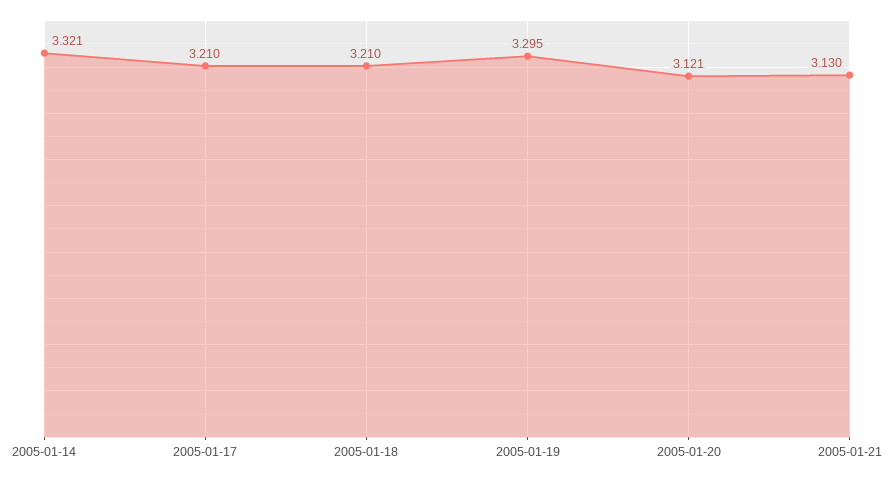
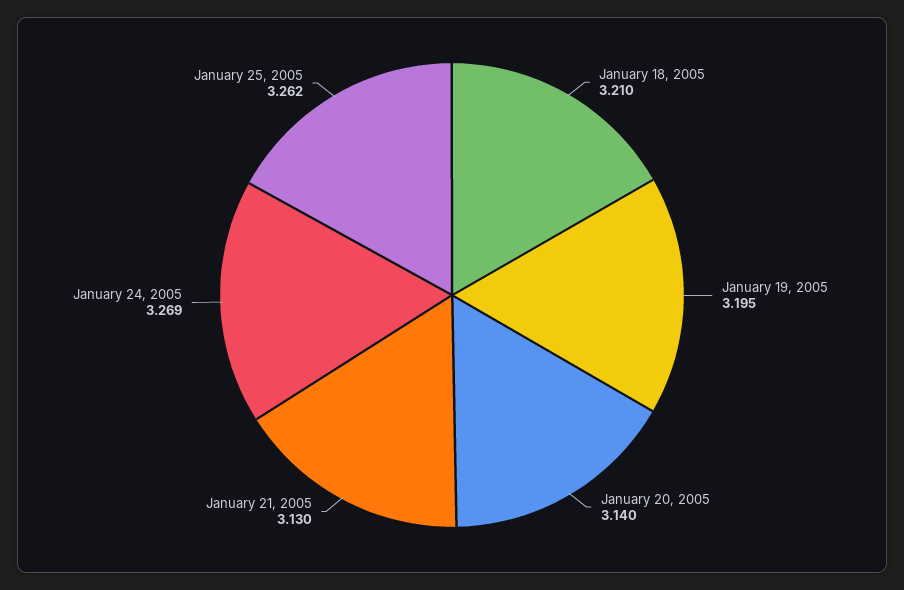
2005-01-14: 3.321 -> none
2005-01-17: 3.21 -> none
2005-01-19: 3.295 -> 3.195
2005-01-20: 3.121 -> 3.14
January 24, 2005: none -> 3.269
January 25, 2005: none -> 3.262

